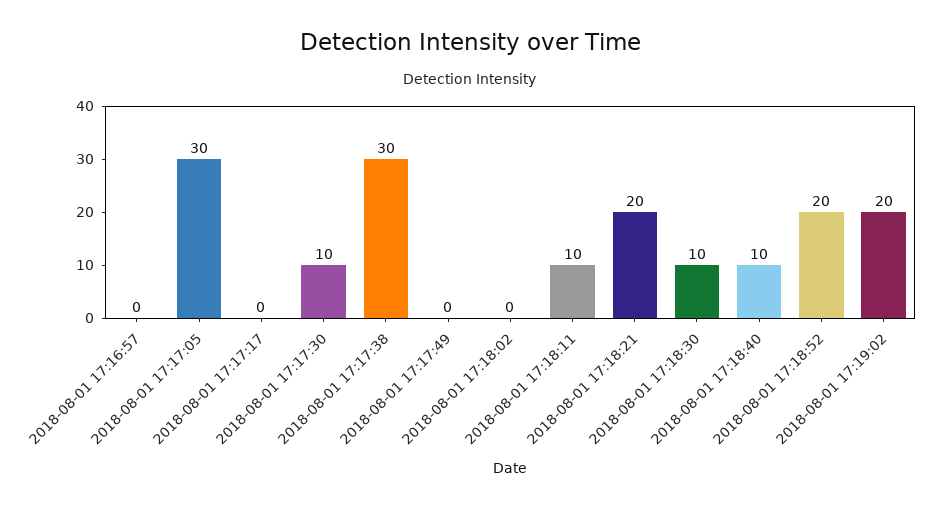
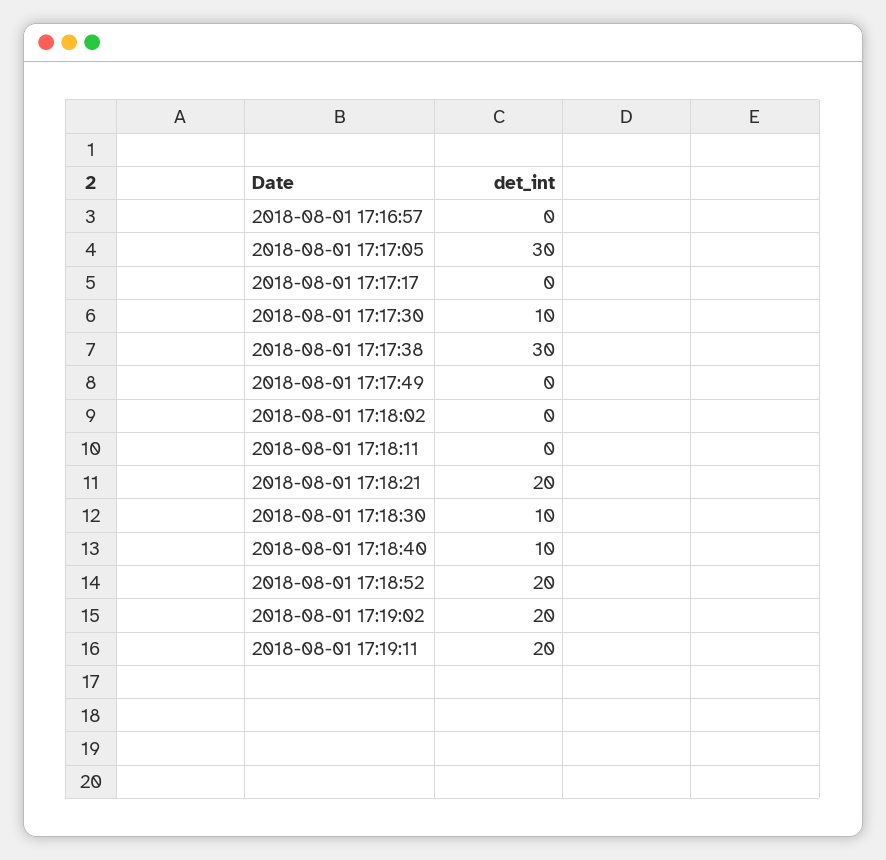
2018-08-01 17:18:11: 10 -> 0
2018-08-01 17:19:11: none -> 20

